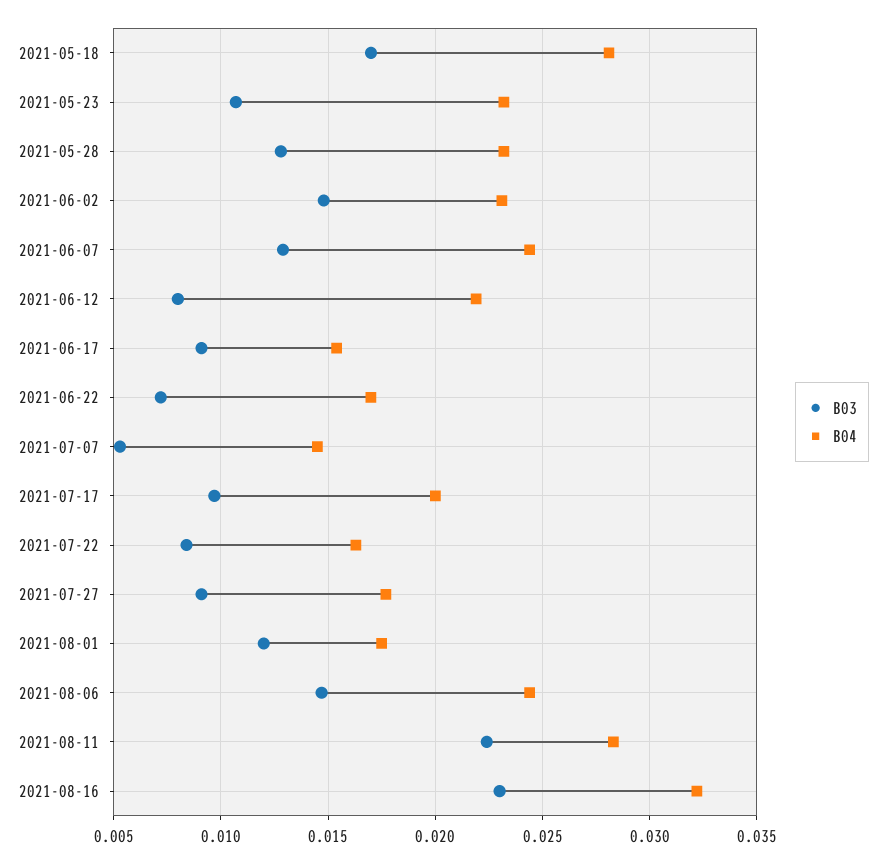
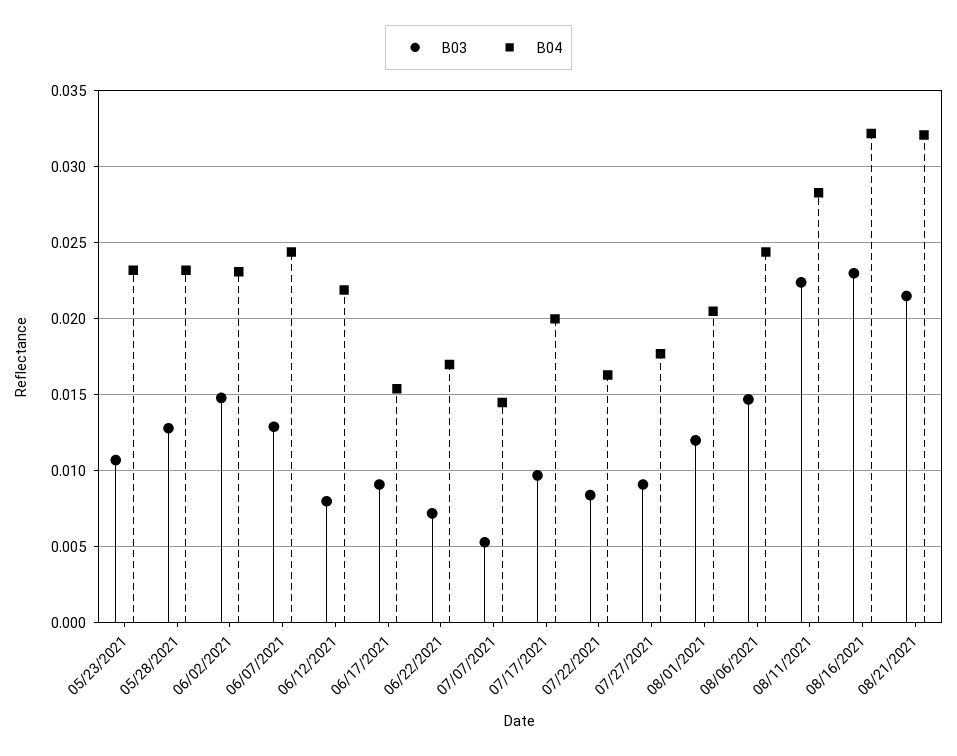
B03, 2021-05-18: 0.017 -> none
B04, 2021-05-18: 0.028 -> none
B04, 2021-08-01: 0.0175 -> 0.0205
B03, 08/21/2021: none -> 0.0215
B04, 08/21/2021: none -> 0.032

